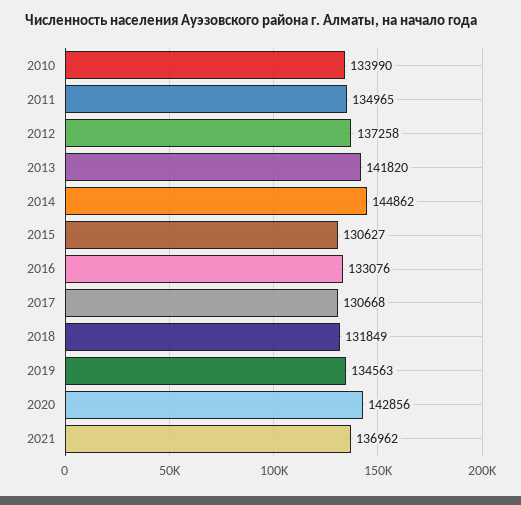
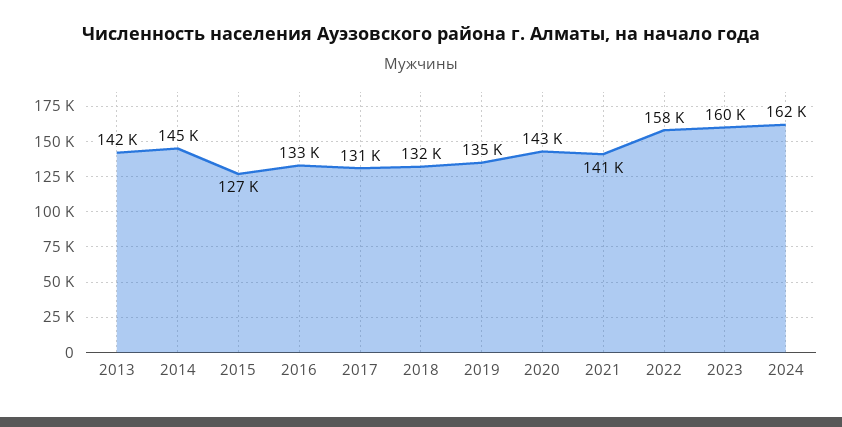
2010: 133990 -> none
2011: 134965 -> none
2012: 137258 -> none
2015: 130627 -> 127000
2021: 136962 -> 141000
2022: none -> 158000
2023: none -> 160000
2024: none -> 162000

